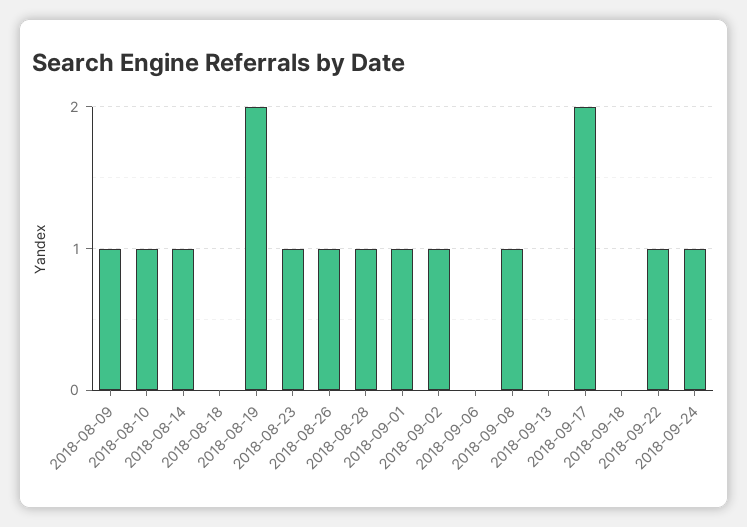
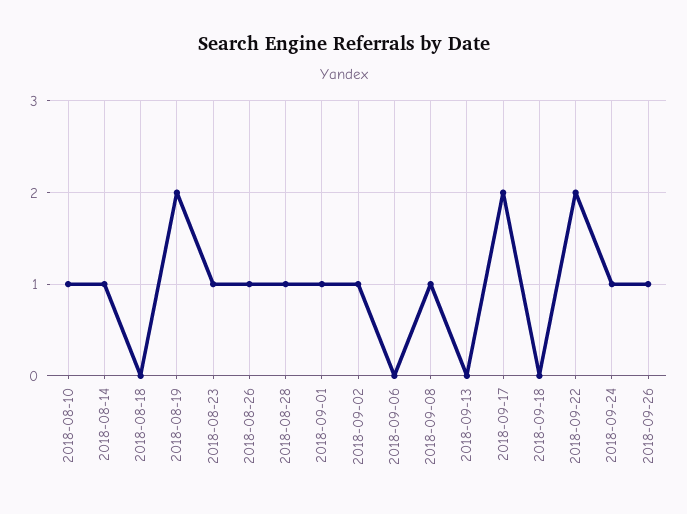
2018-08-09: 1 -> none
2018-09-22: 1 -> 2
2018-09-26: none -> 1

